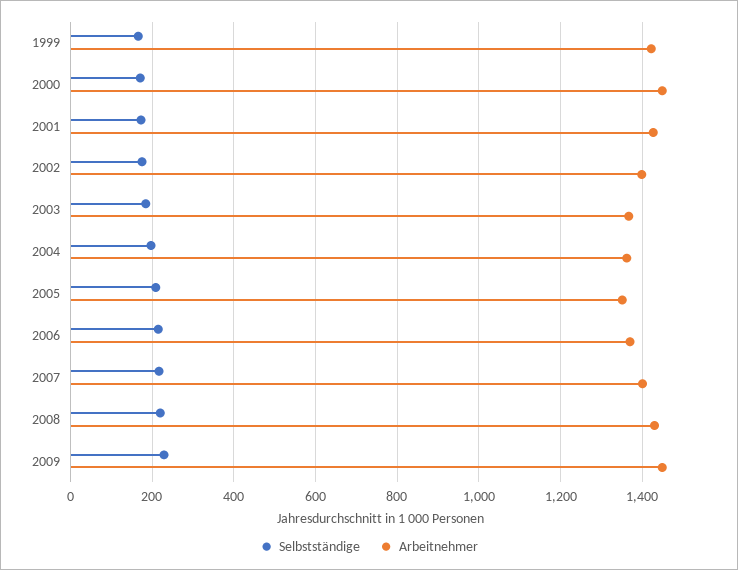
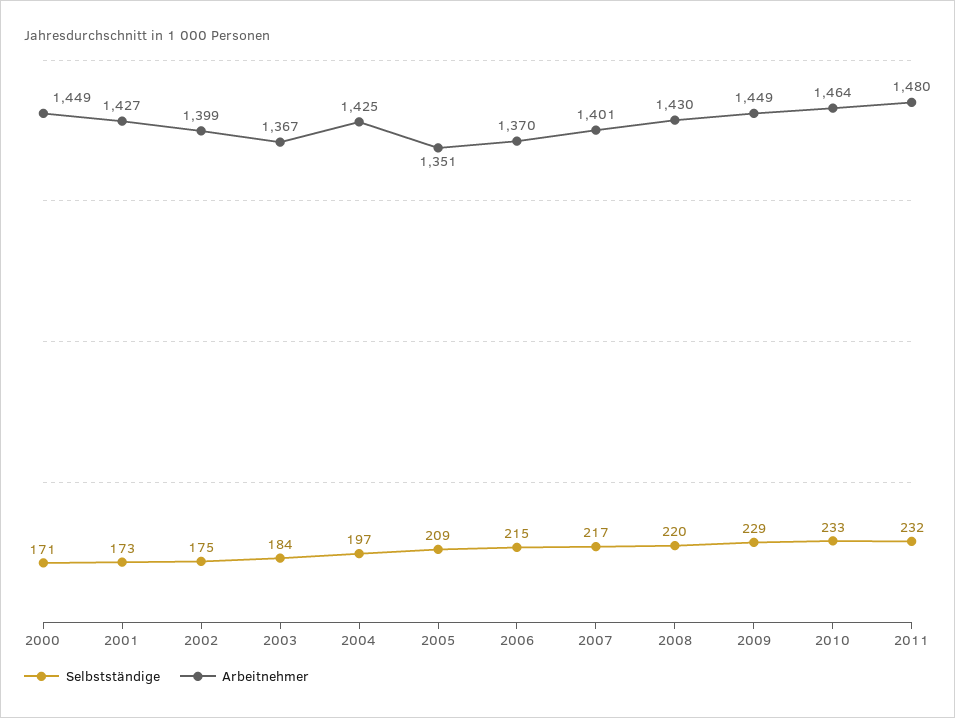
Selbstständige, 1999: 160 -> none
Arbeitnehmer, 1999: 1420 -> none
Arbeitnehmer, 2004: 1360 -> 1425
Selbstständige, 2010: none -> 233
Arbeitnehmer, 2010: none -> 1464
Selbstständige, 2011: none -> 232
Arbeitnehmer, 2011: none -> 1480

